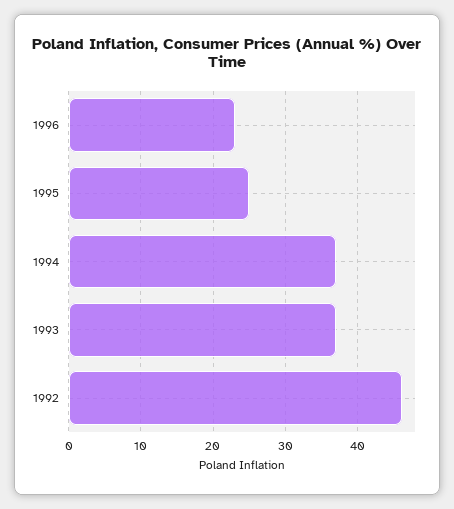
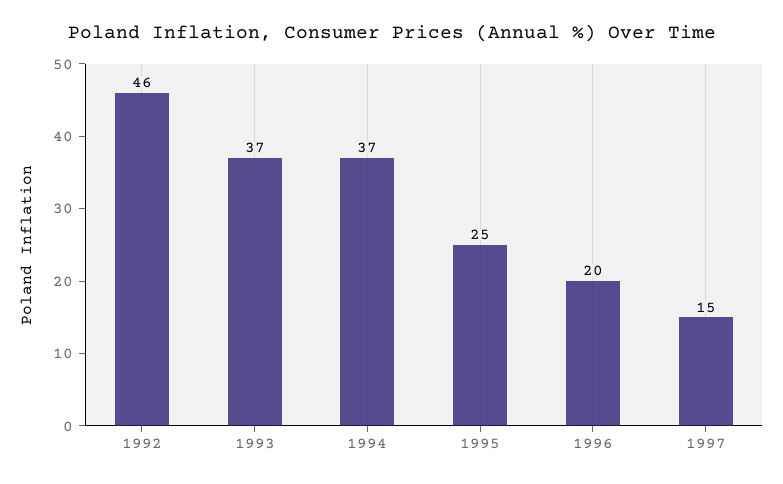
1996: 23 -> 20
1997: none -> 15

